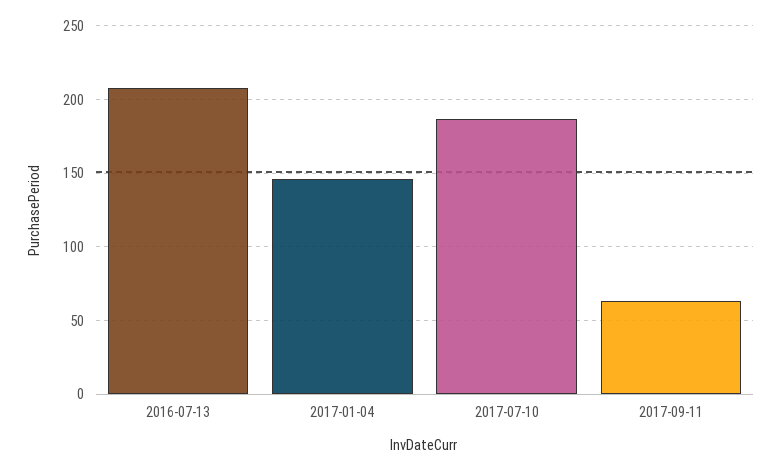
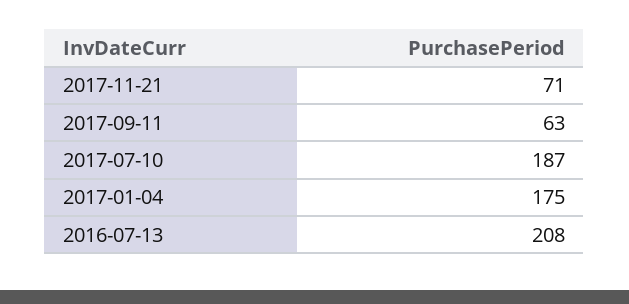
2017-01-04: 145 -> 175
2017-11-21: none -> 71

